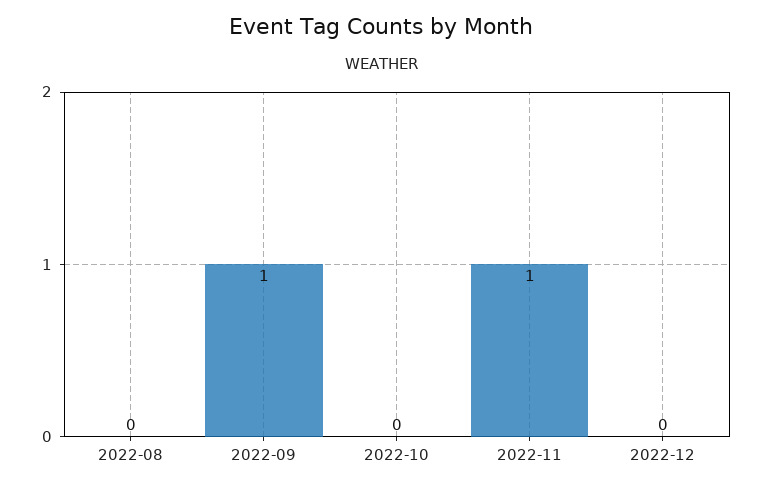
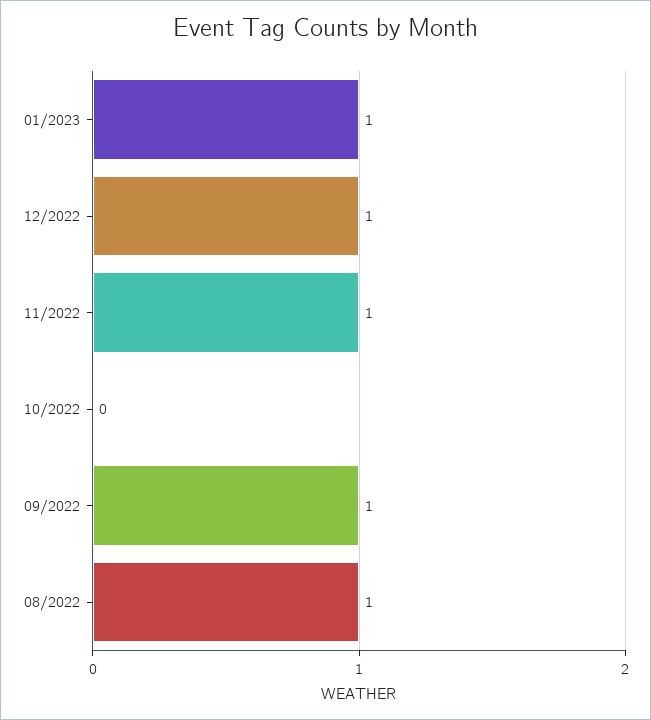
2022-08: 0 -> 1
2022-12: 0 -> 1
01/2023: none -> 1

